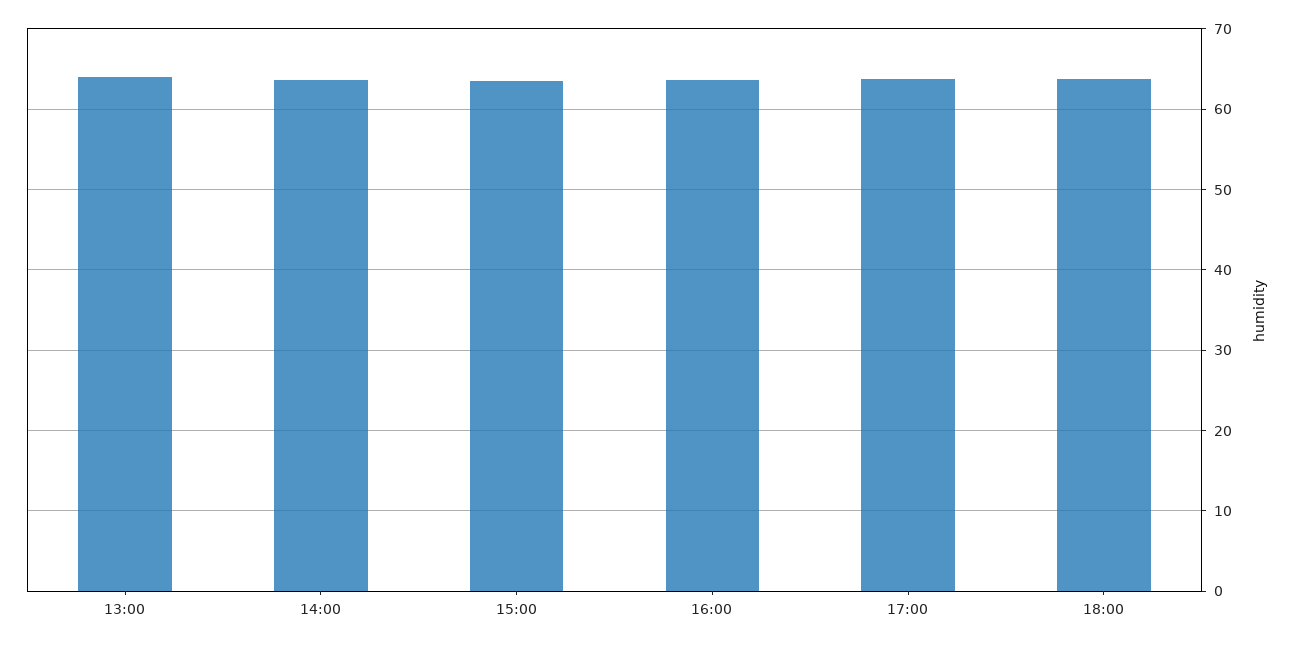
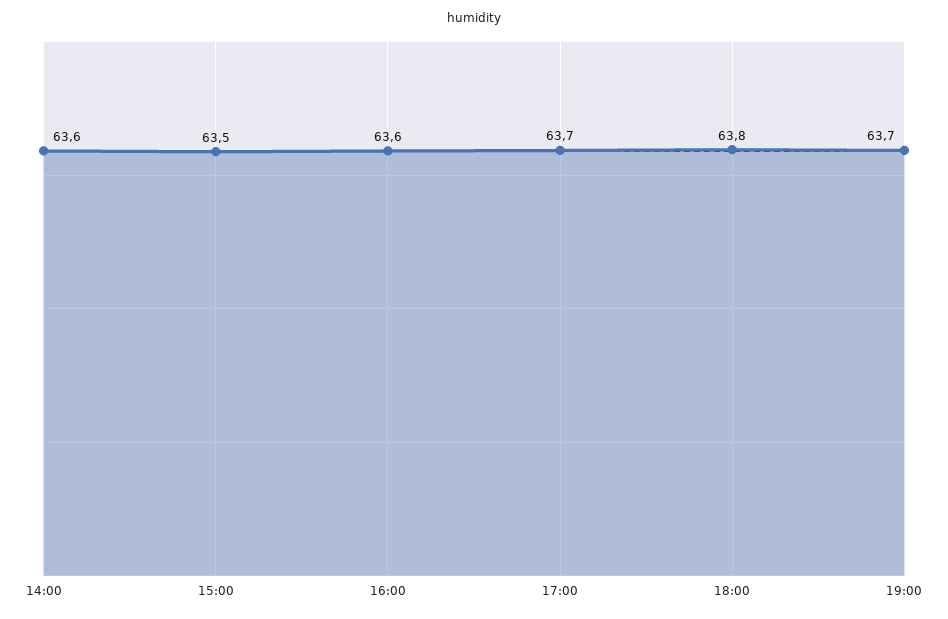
13:00: 64 -> none
19:00: none -> 63.7

